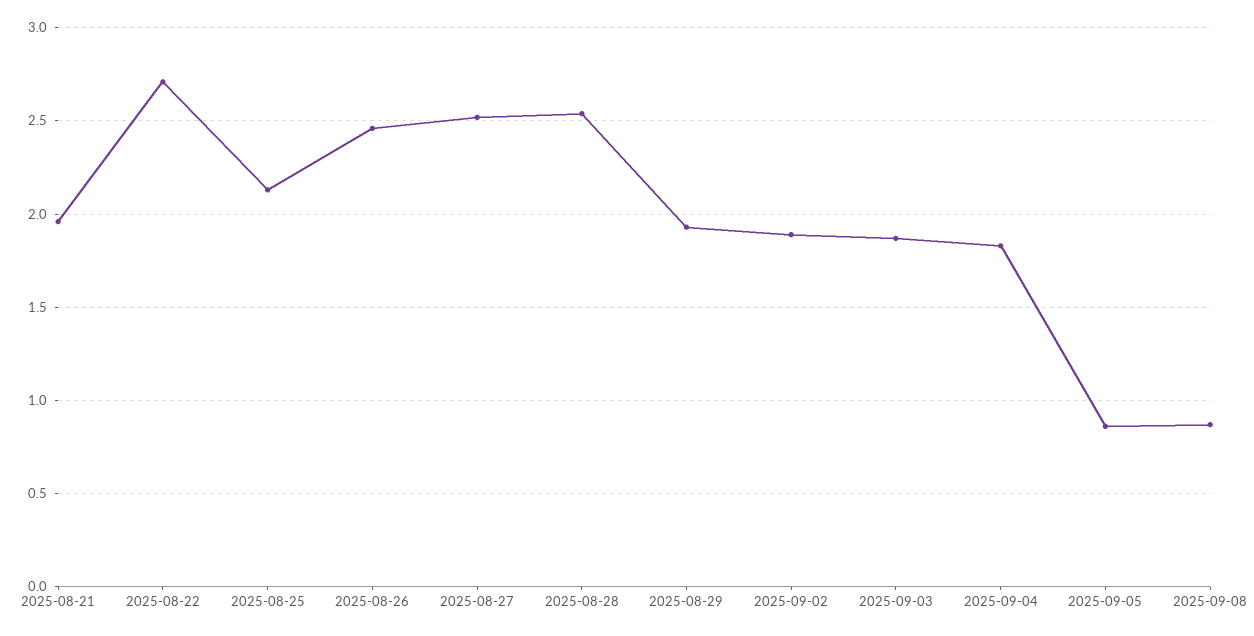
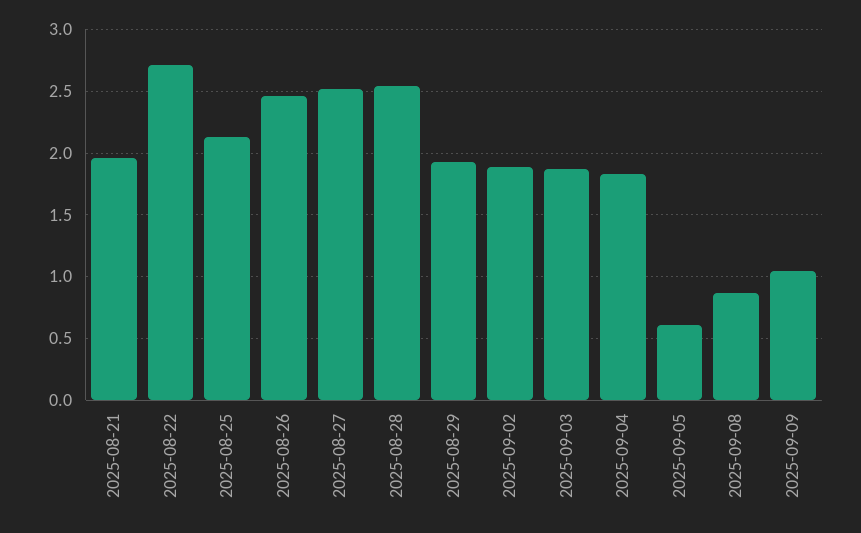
2025-09-05: 0.85 -> 0.6
2025-09-09: none -> 1.05

